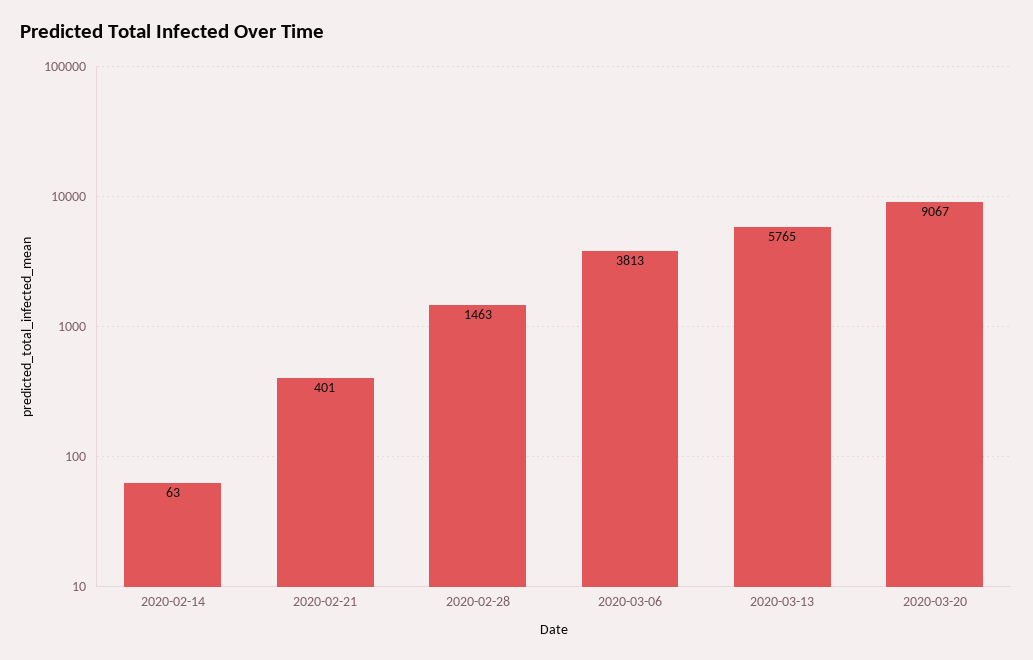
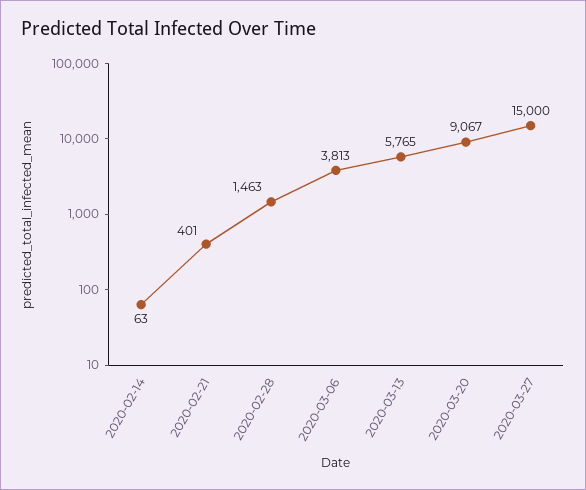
2020-03-27: none -> 15000

